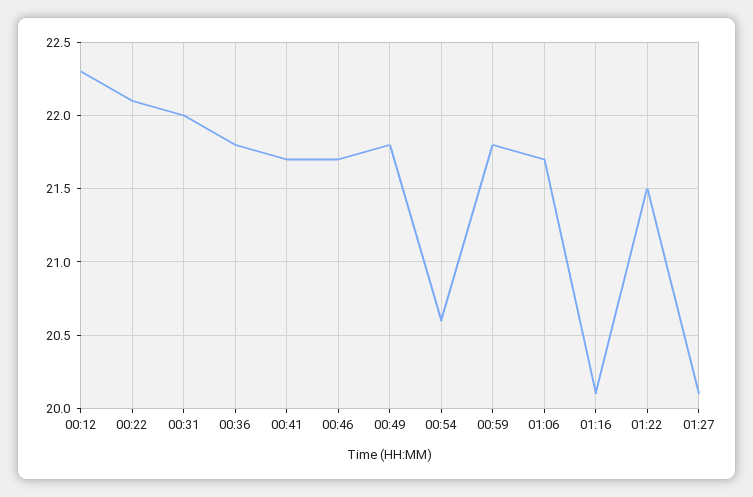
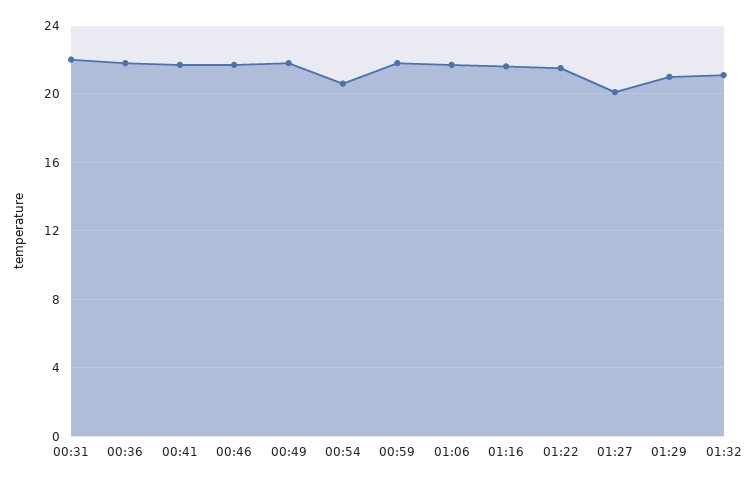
00:12: 22.3 -> none
00:22: 22.1 -> none
01:16: 20.1 -> 21.5
01:29: none -> 21
01:32: none -> 21

